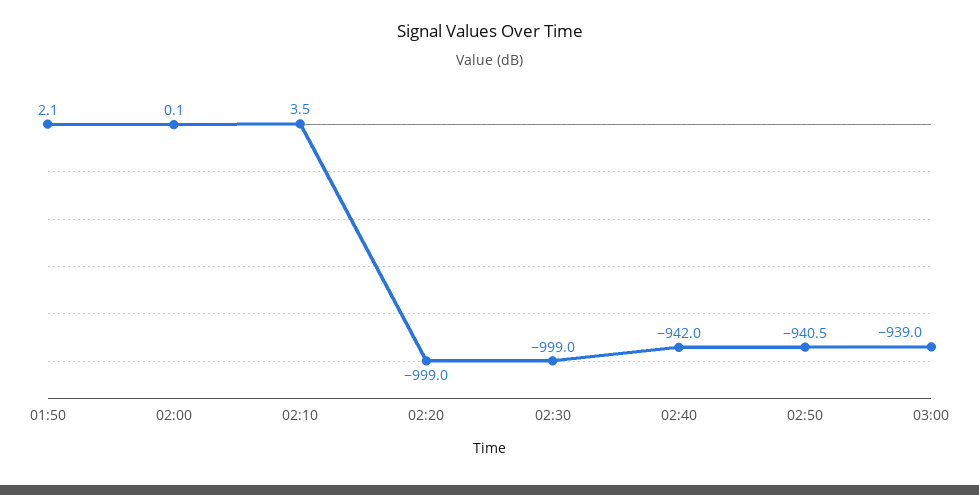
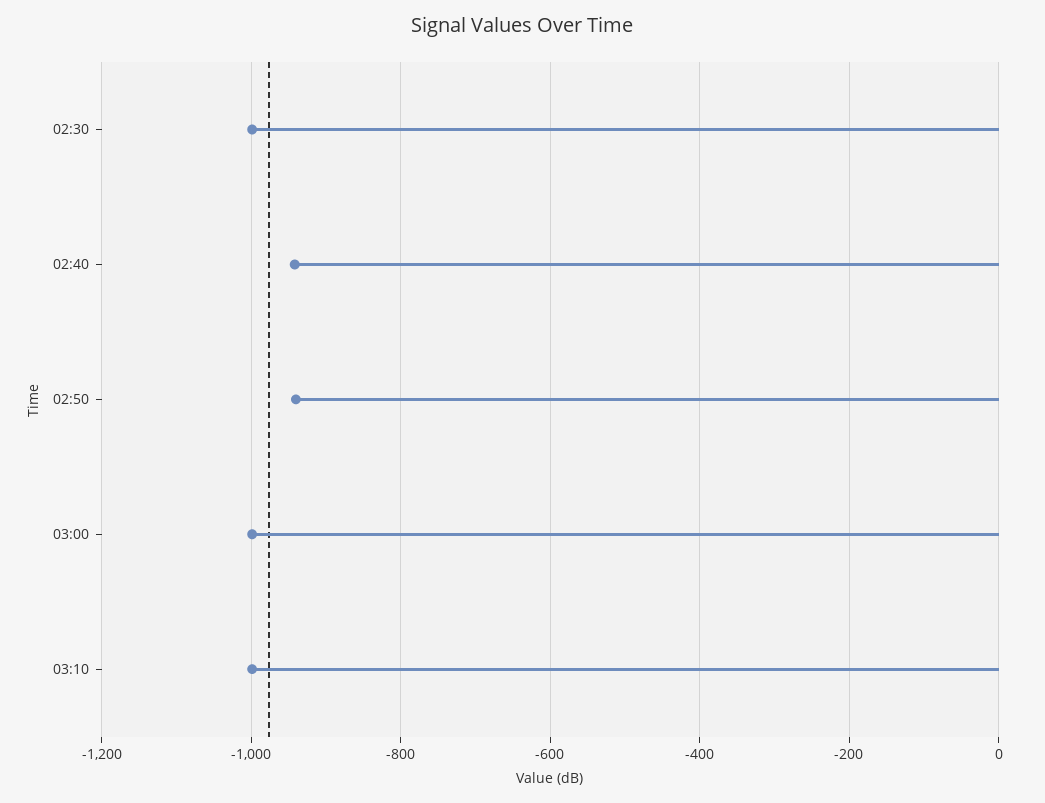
01:50: 2.1 -> none
02:00: 0.1 -> none
02:10: 3.5 -> none
02:20: -999 -> none
03:00: -939 -> -1000
03:10: none -> -1000

